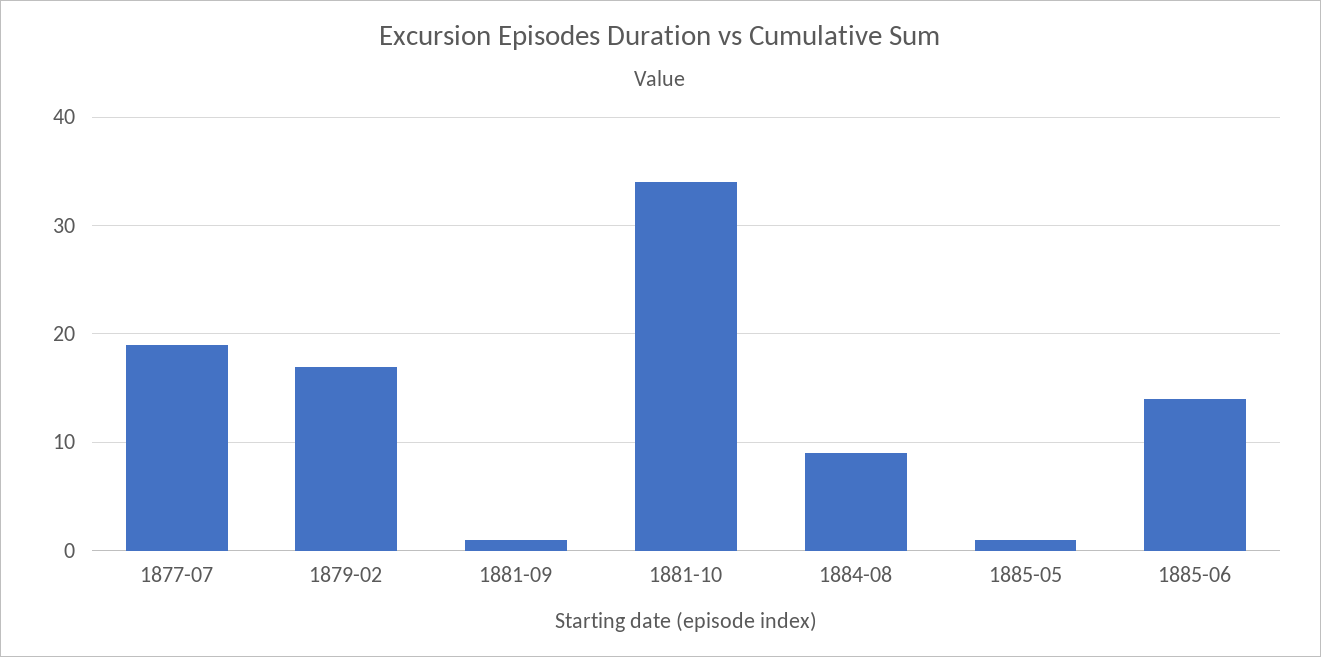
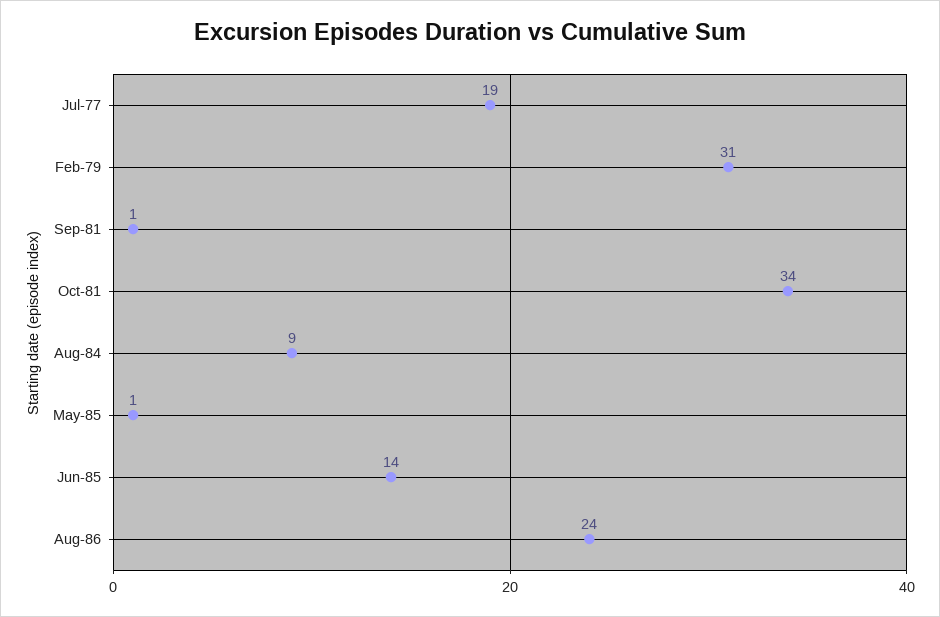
1879-02: 17 -> 31
Aug-86: none -> 24

